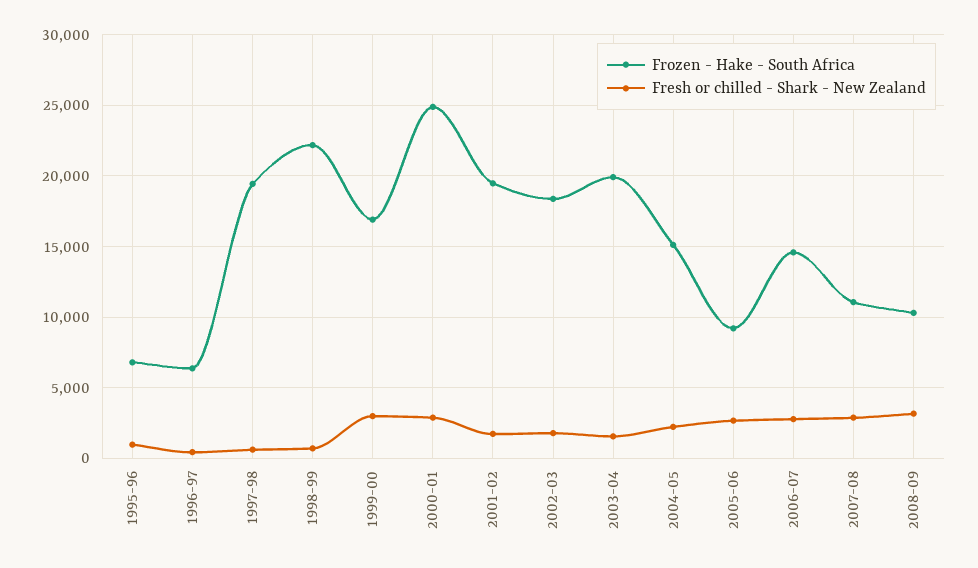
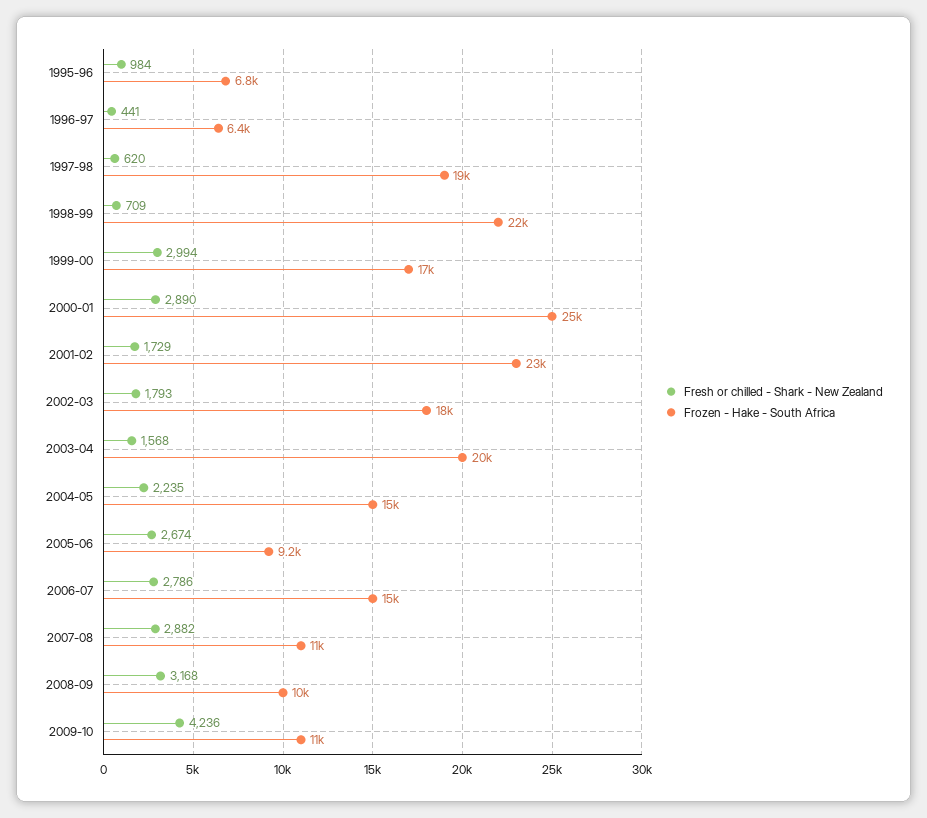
Frozen - Hake - South Africa, 2001-02: 19500 -> 23000
Fresh or chilled - Shark - New Zealand, 2009-10: none -> 4236
Frozen - Hake - South Africa, 2009-10: none -> 11000

